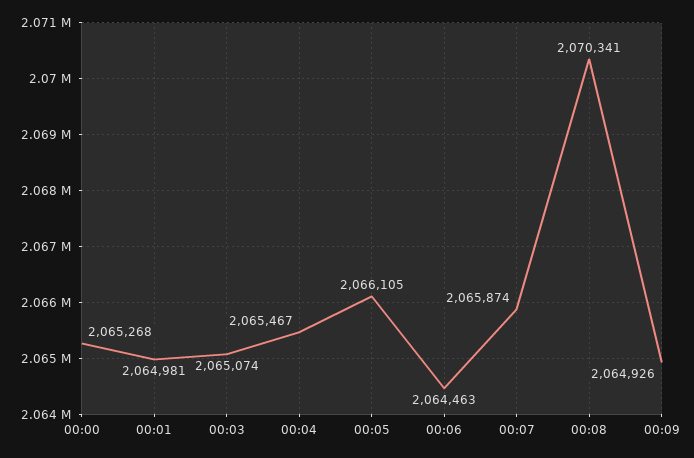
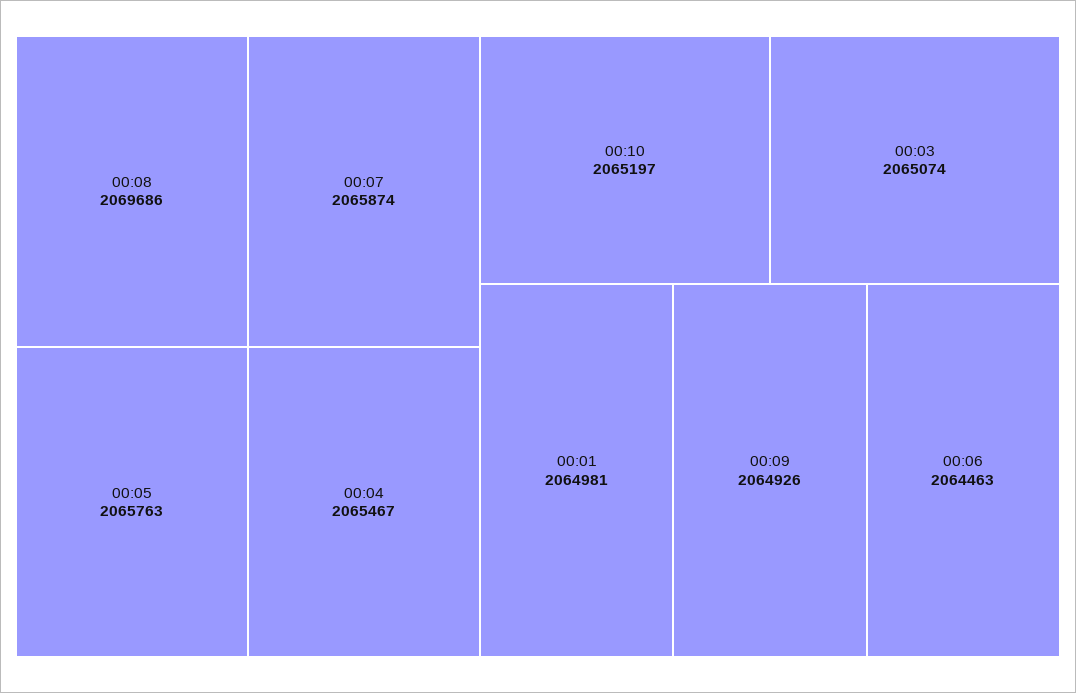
00:00: 2065268 -> none
00:05: 2066105 -> 2065763
00:08: 2070341 -> 2069686
00:10: none -> 2065197

